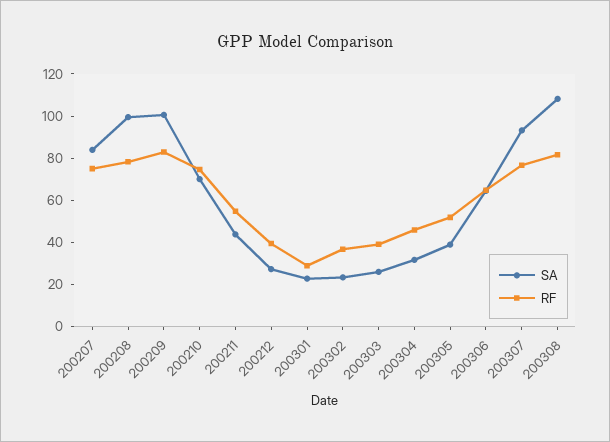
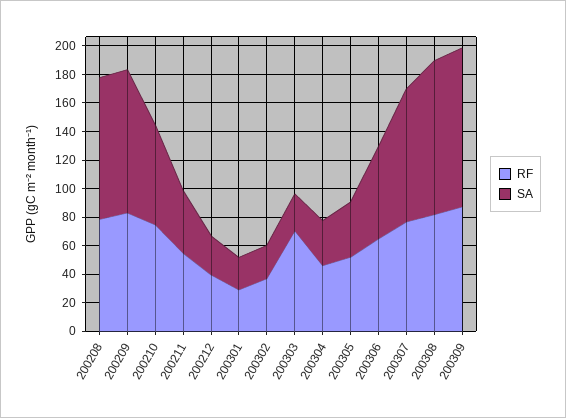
SA, 200207: 85 -> none
RF, 200207: 75 -> none
RF, 200303: 40 -> 70
RF, 200309: none -> 90
SA, 200309: none -> 110

